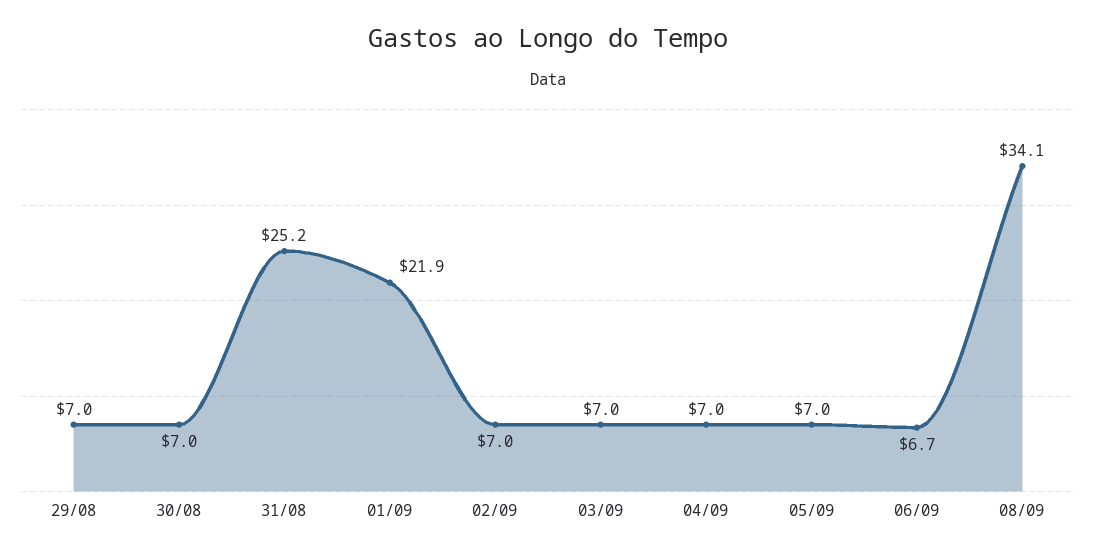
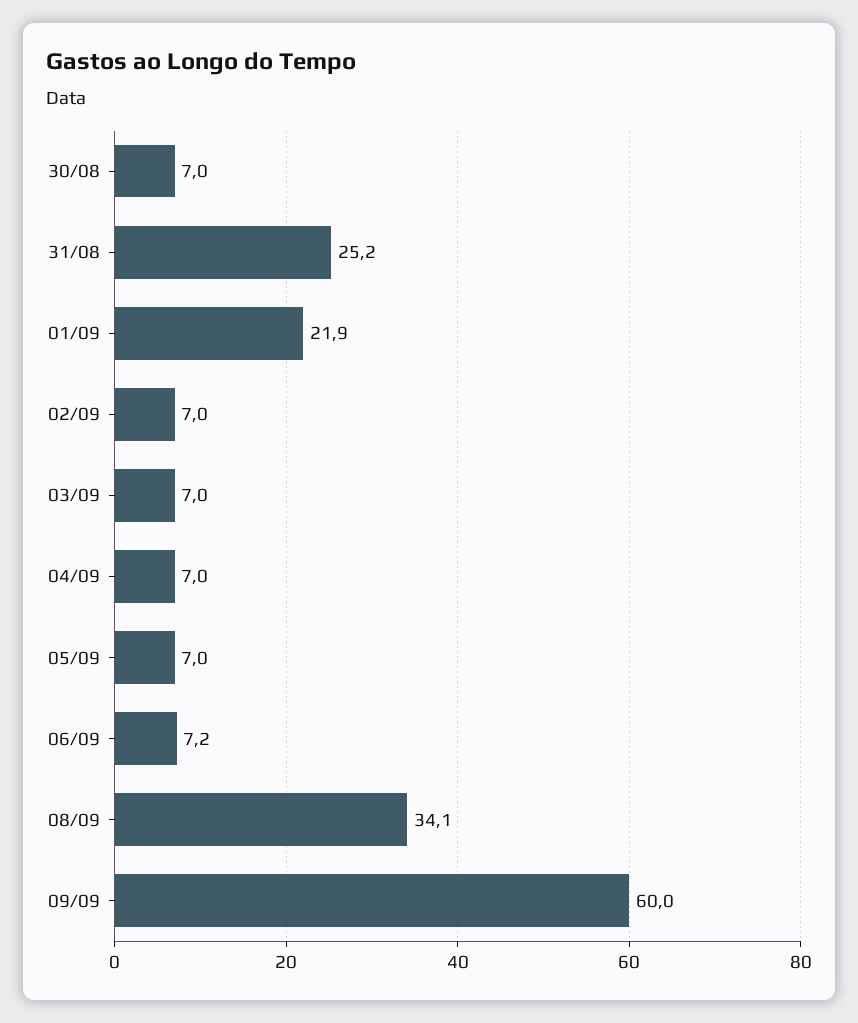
29/08: 7 -> none
06/09: 6.7 -> 7.2
09/09: none -> 60

